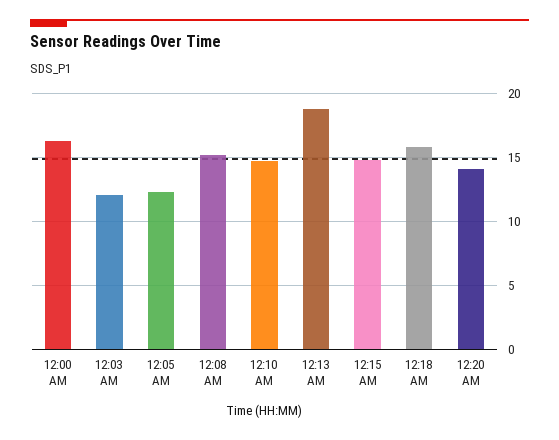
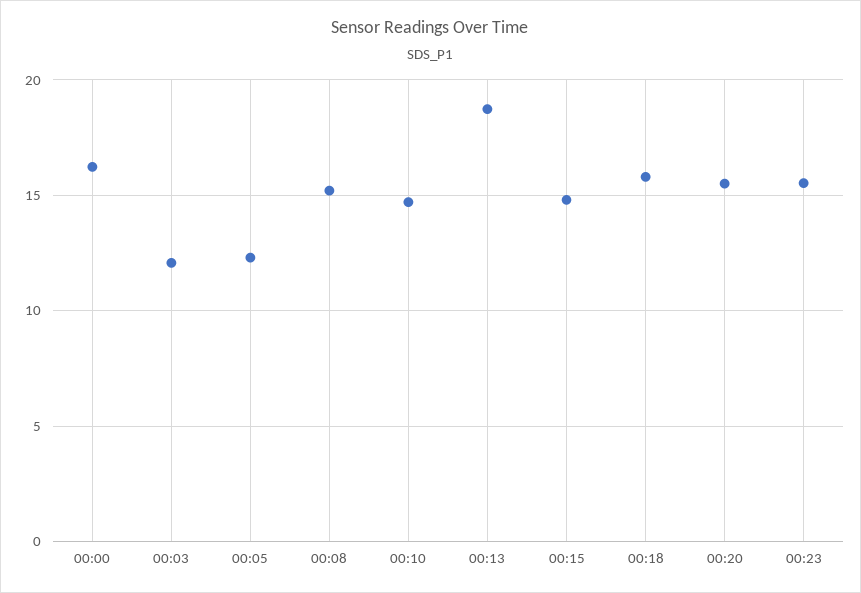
12:20 AM: 14 -> 15.5
00:23: none -> 15.5

